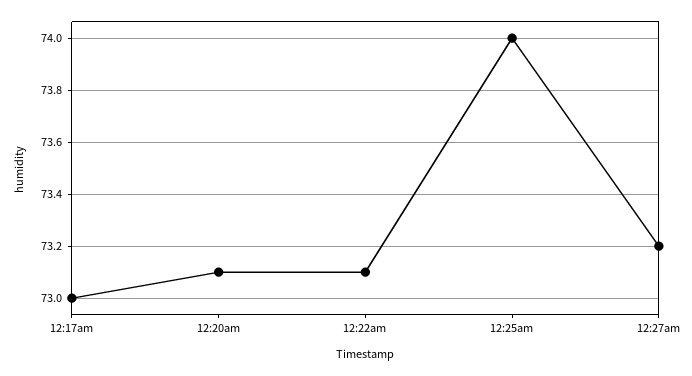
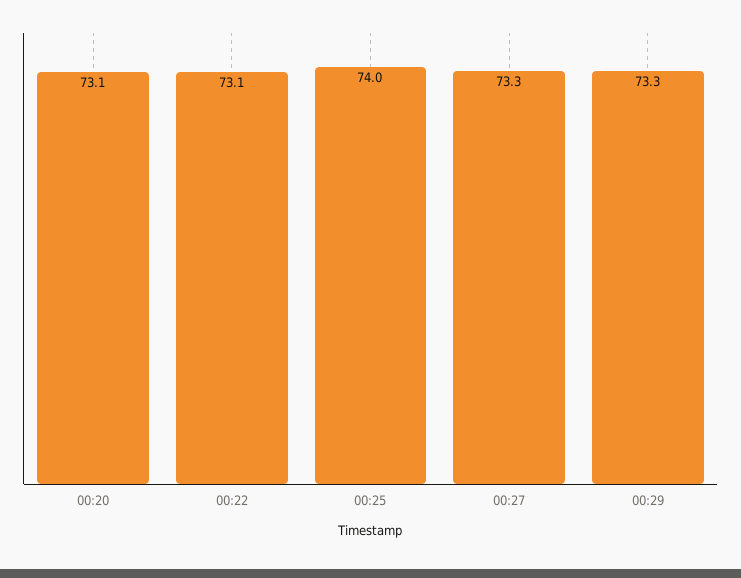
12:17am: 73 -> none
12:27am: 73.2 -> 73.3
00:29: none -> 73.3

